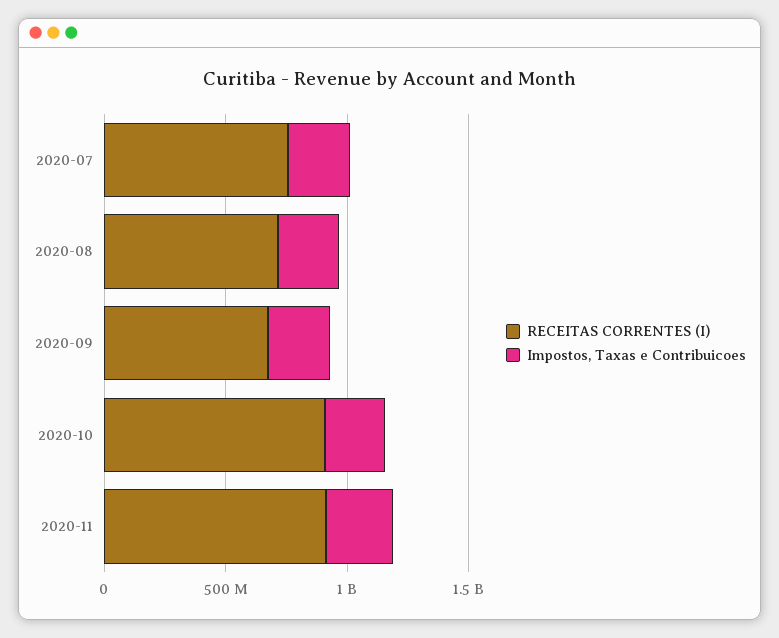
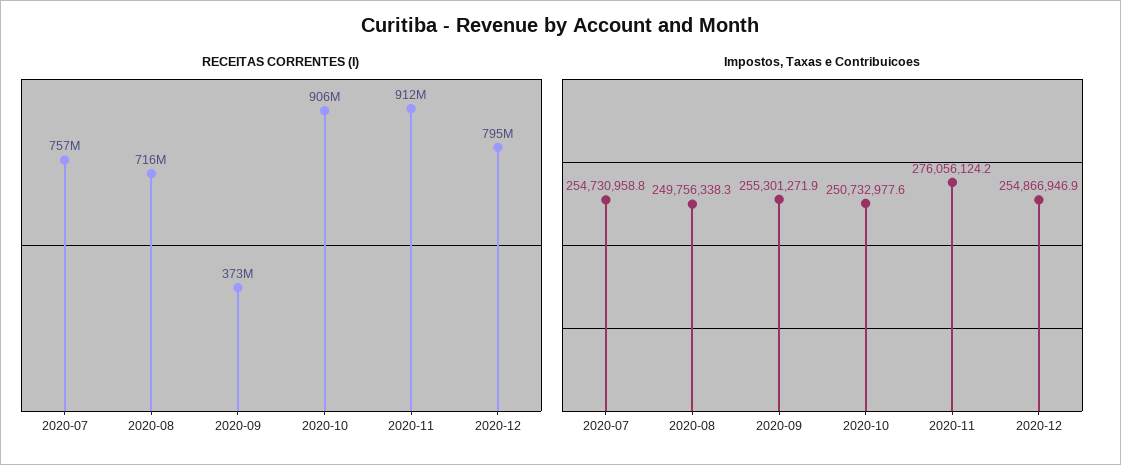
RECEITAS CORRENTES (I), 2020-09: 700000000 -> 373000000
RECEITAS CORRENTES (I), 2020-12: none -> 795000000
Impostos, Taxas e Contribuicoes, 2020-12: none -> 254866946.9

